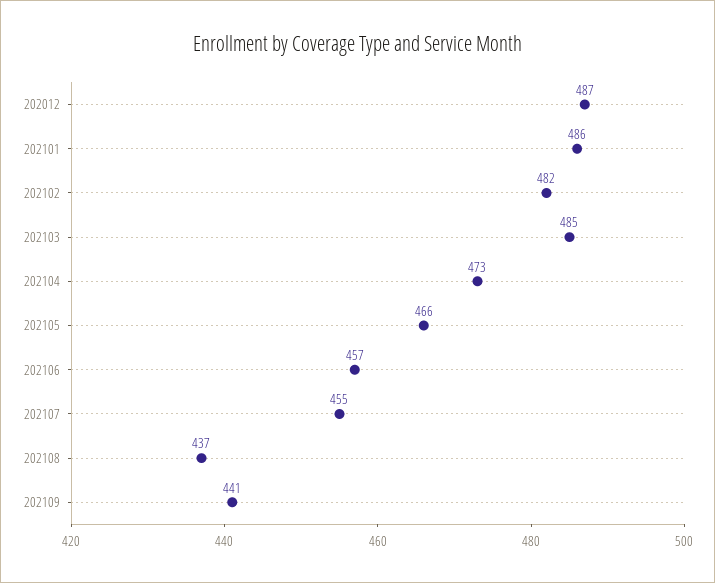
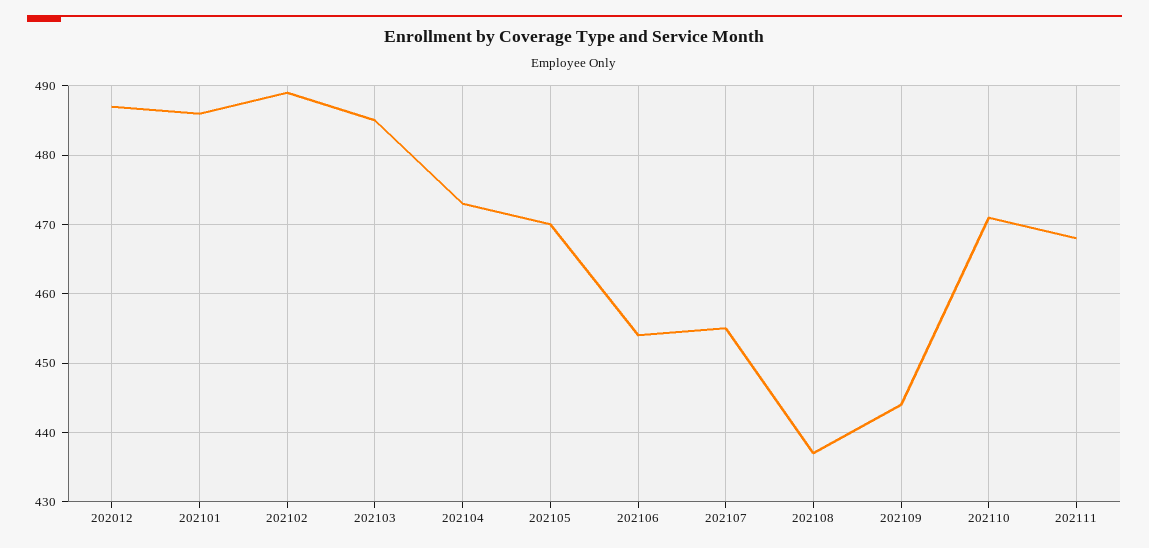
202102: 482 -> 489
202105: 466 -> 470
202106: 457 -> 454
202109: 441 -> 444
202110: none -> 471
202111: none -> 468

